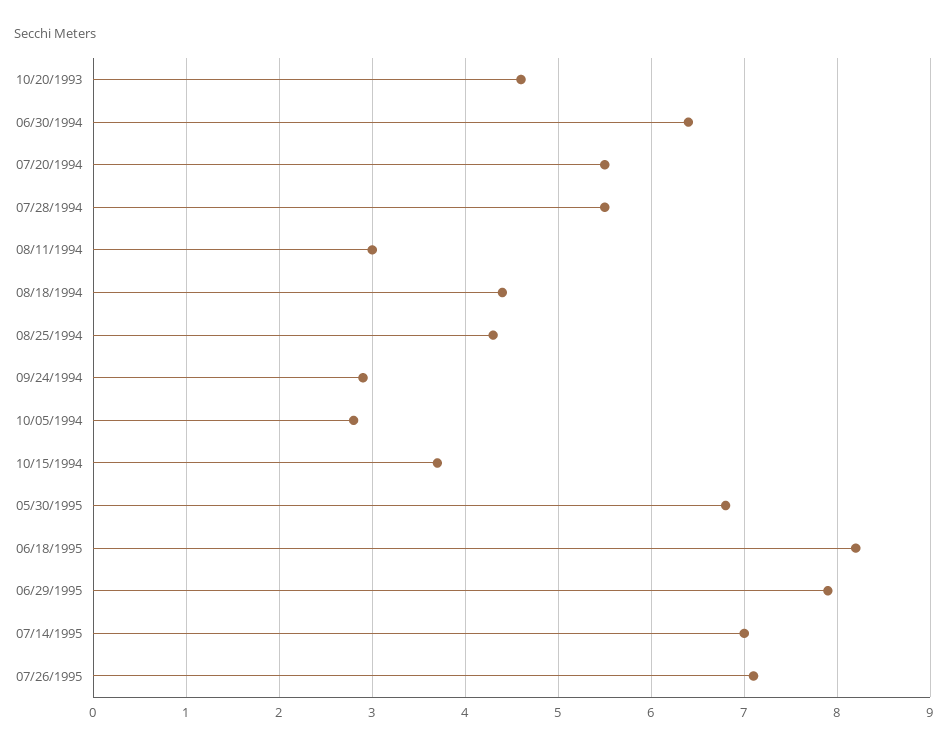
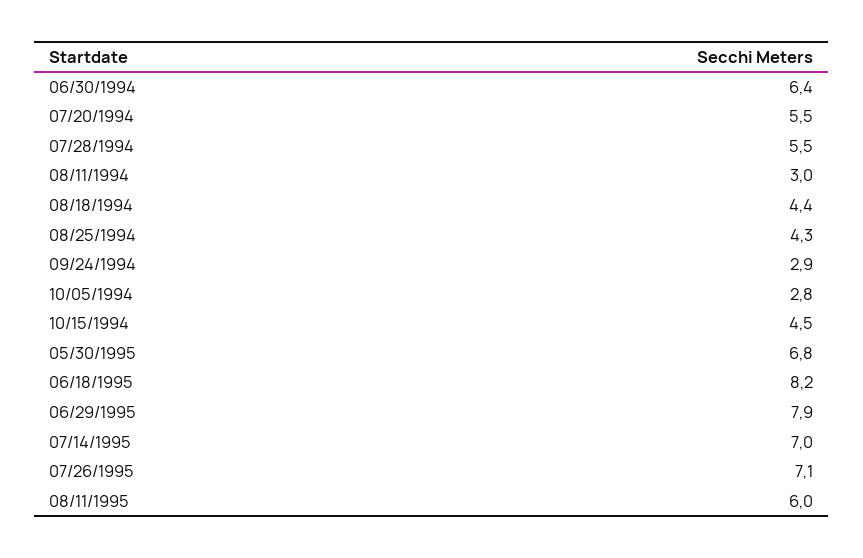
10/20/1993: 4.6 -> none
10/15/1994: 3.7 -> 4.5
08/11/1995: none -> 6

